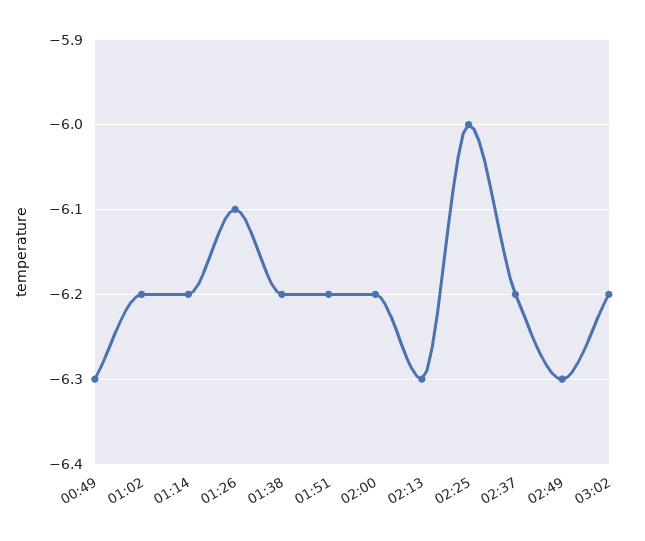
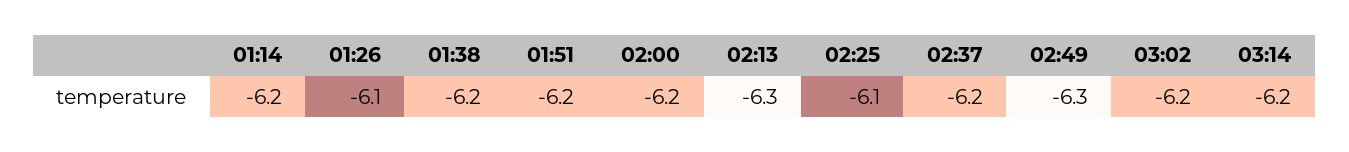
00:49: -6.3 -> none
01:02: -6.2 -> none
02:25: -6 -> -6.1
03:14: none -> -6.2

